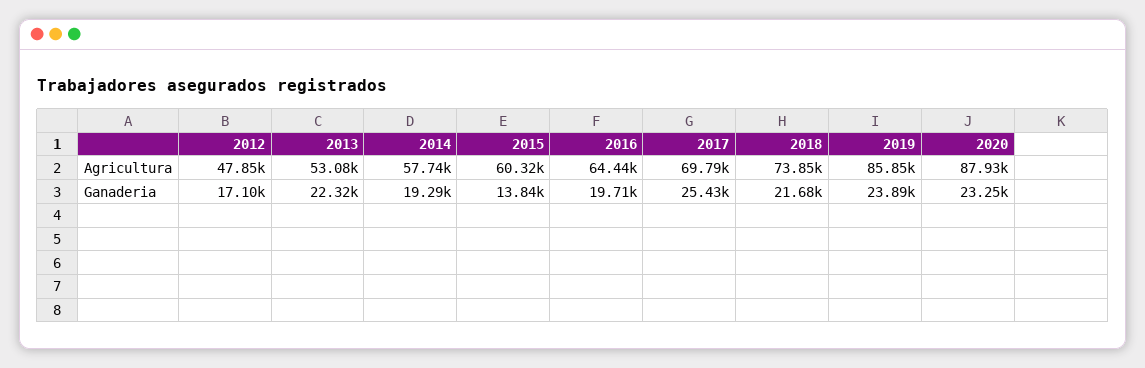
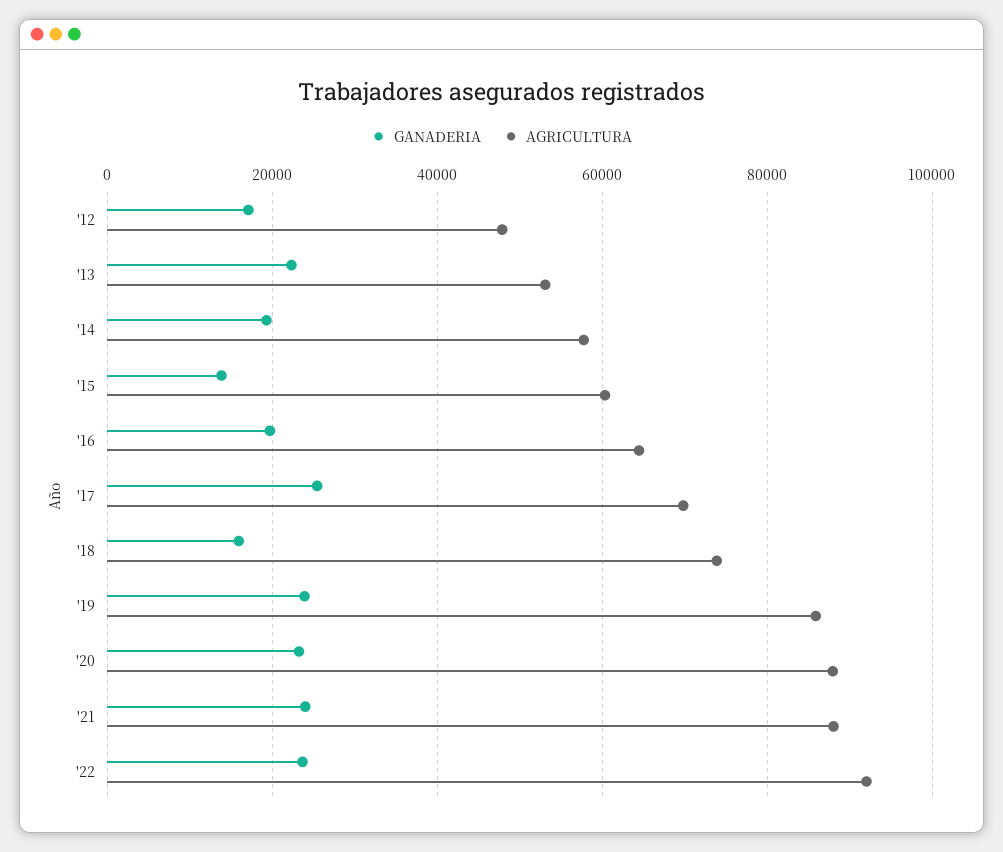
Ganaderia, 2018: 21680 -> 16000
Ganaderia, '21: none -> 24000
Agricultura, '21: none -> 88000
Ganaderia, '22: none -> 24000
Agricultura, '22: none -> 92000

